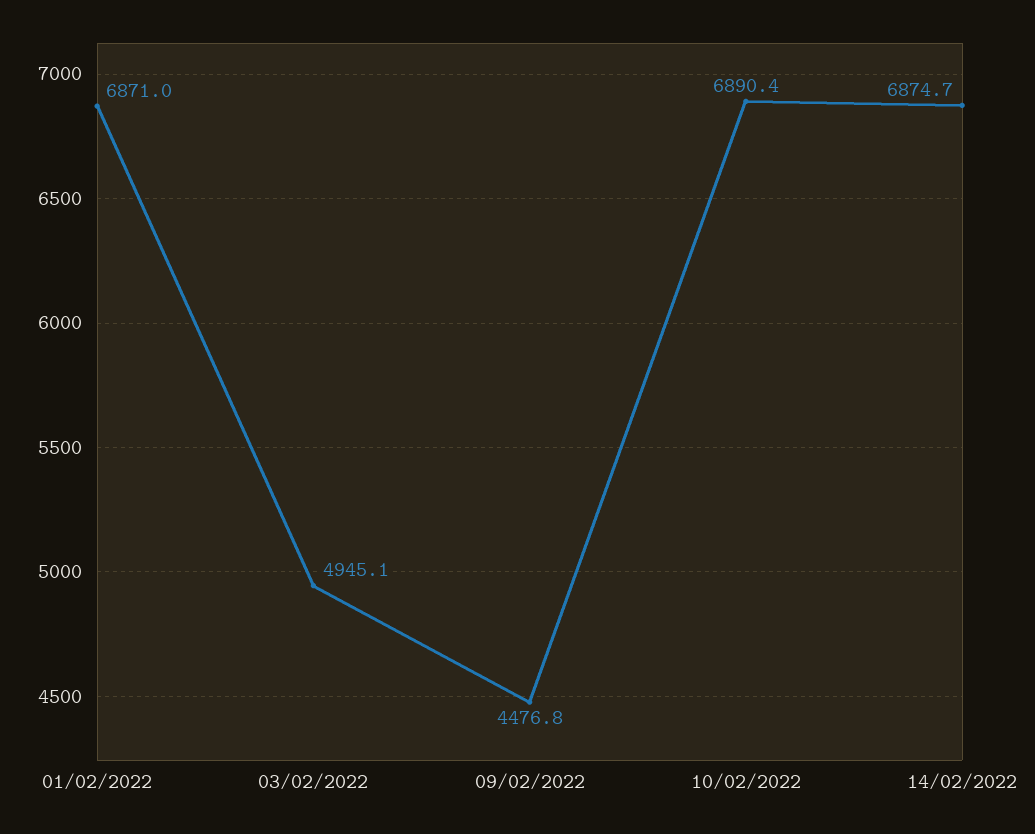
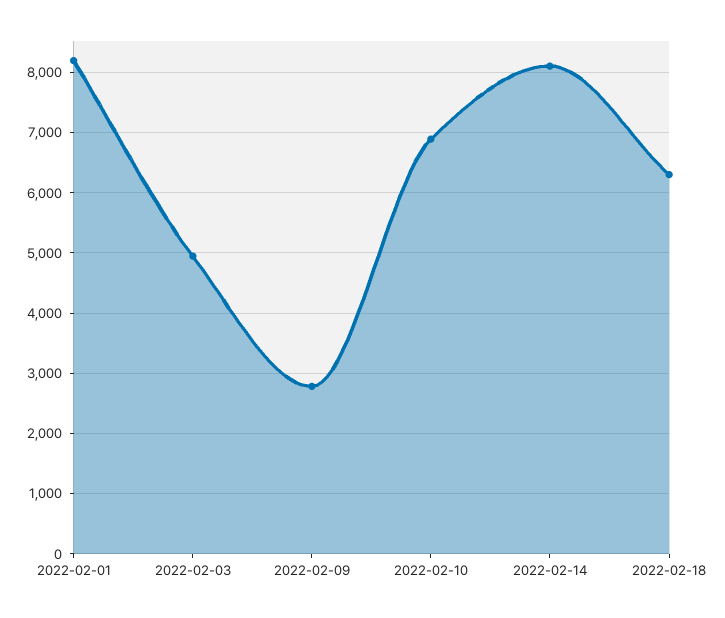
01/02/2022: 6871 -> 8200
09/02/2022: 4476.8 -> 2800
14/02/2022: 6874.7 -> 8100
2022-02-18: none -> 6300

